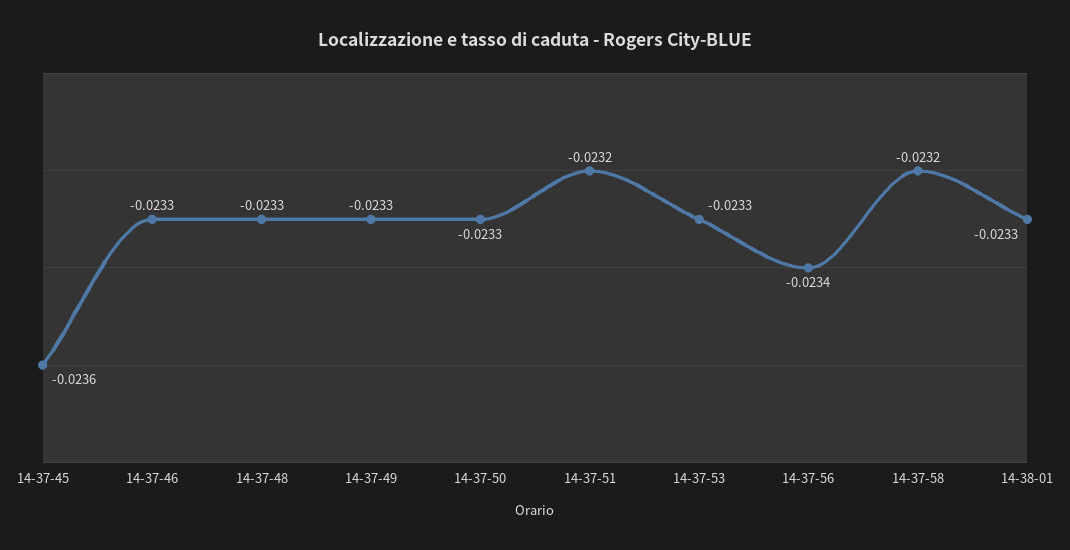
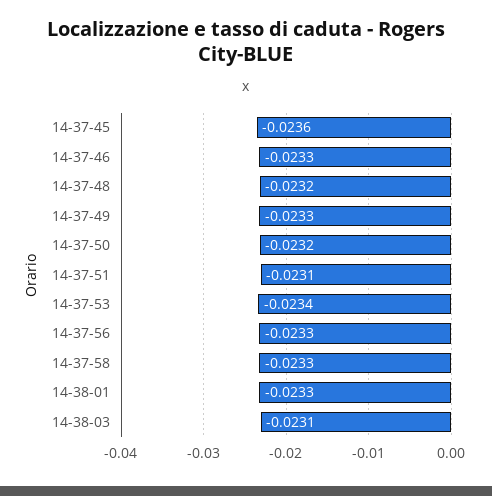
14-37-48: -0.0233 -> -0.0232
14-37-50: -0.0233 -> -0.0232
14-37-51: -0.0232 -> -0.0231
14-37-53: -0.0233 -> -0.0234
14-37-56: -0.0234 -> -0.0233
14-37-58: -0.0232 -> -0.0233
14-38-03: none -> -0.0231

